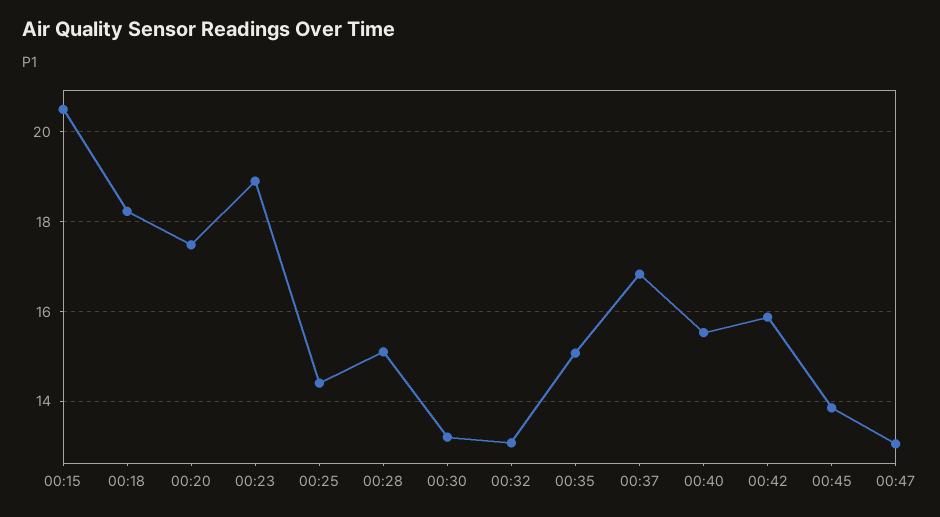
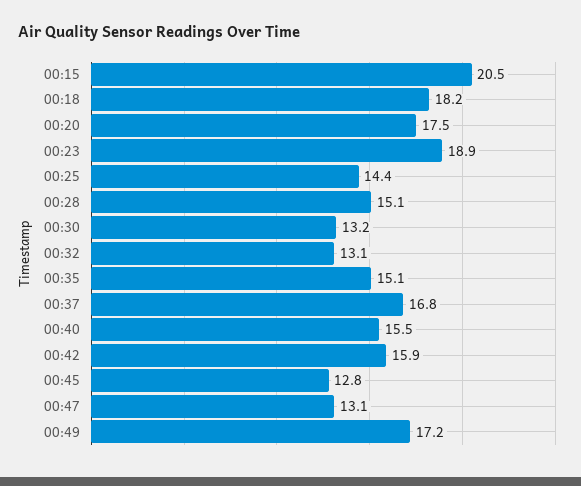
00:45: 13.8 -> 12.8
00:49: none -> 17.2

